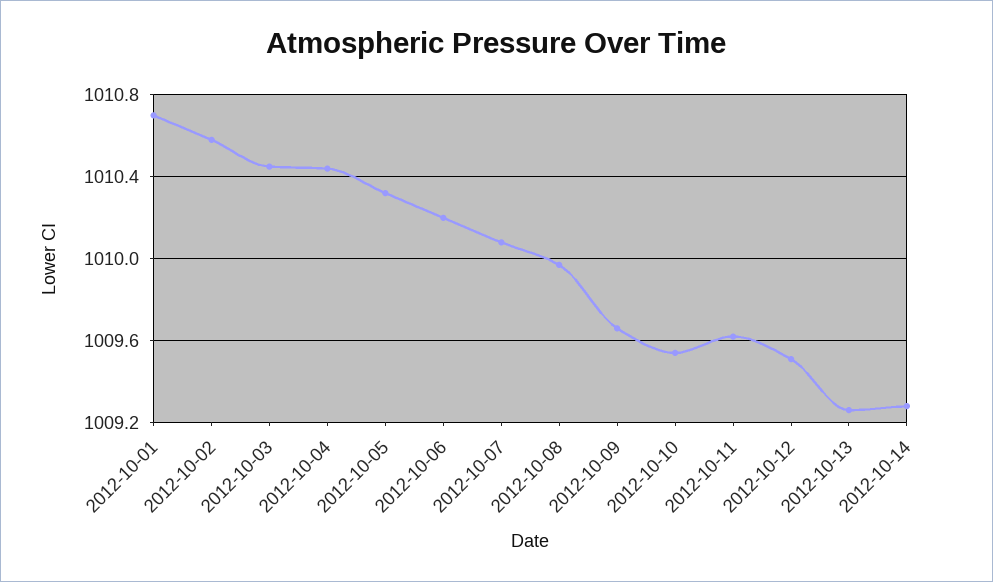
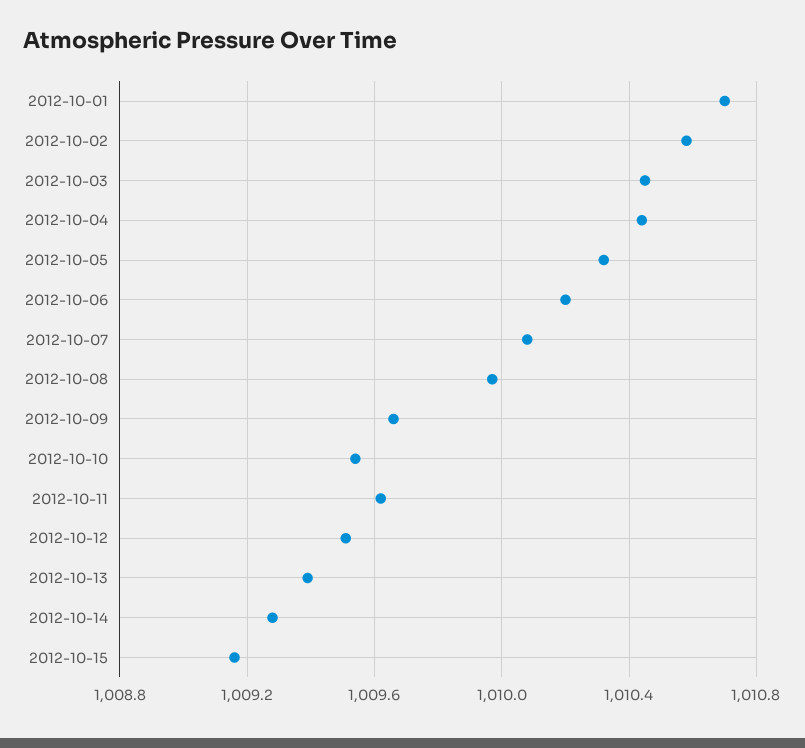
2012-10-13: 1009.25 -> 1009.4
2012-10-15: none -> 1009.15

